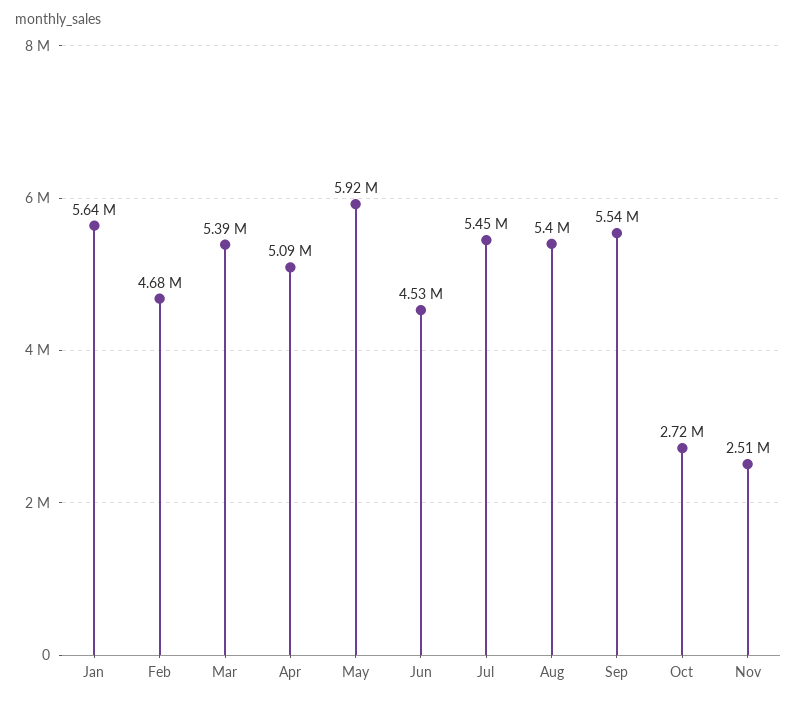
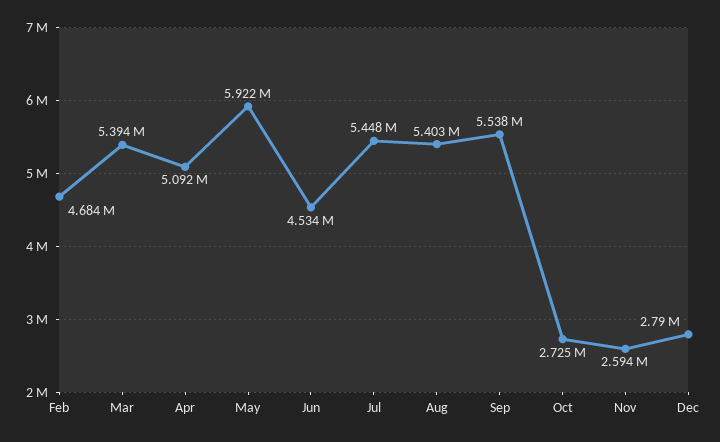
Jan: 5640000 -> none
Nov: 2510000 -> 2594000
Dec: none -> 2790000

